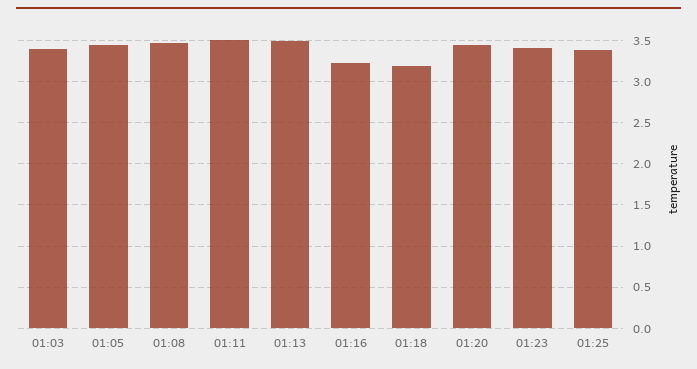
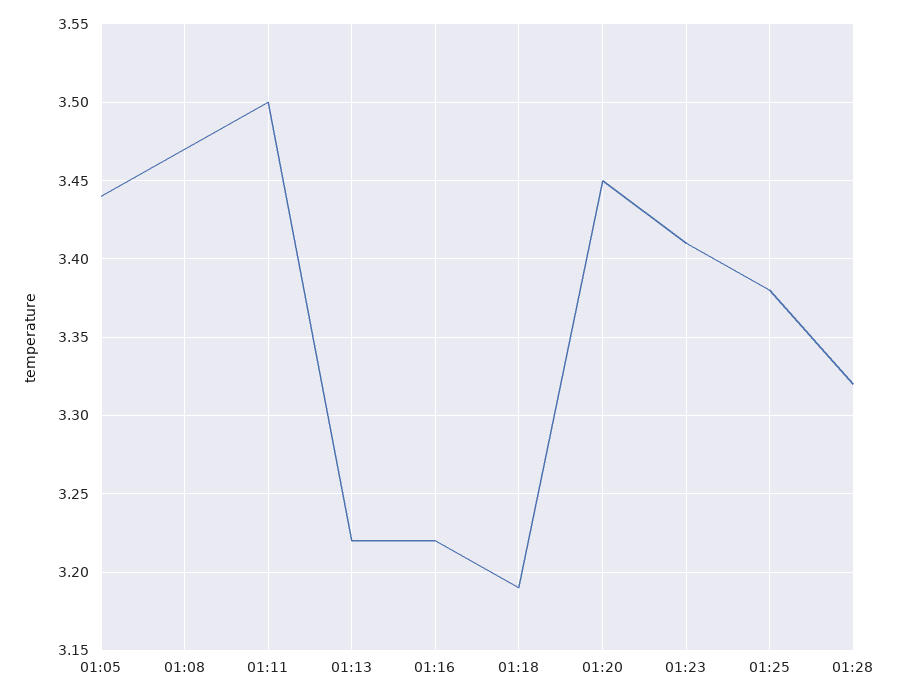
01:03: 3.4 -> none
01:13: 3.5 -> 3.22
01:28: none -> 3.32

